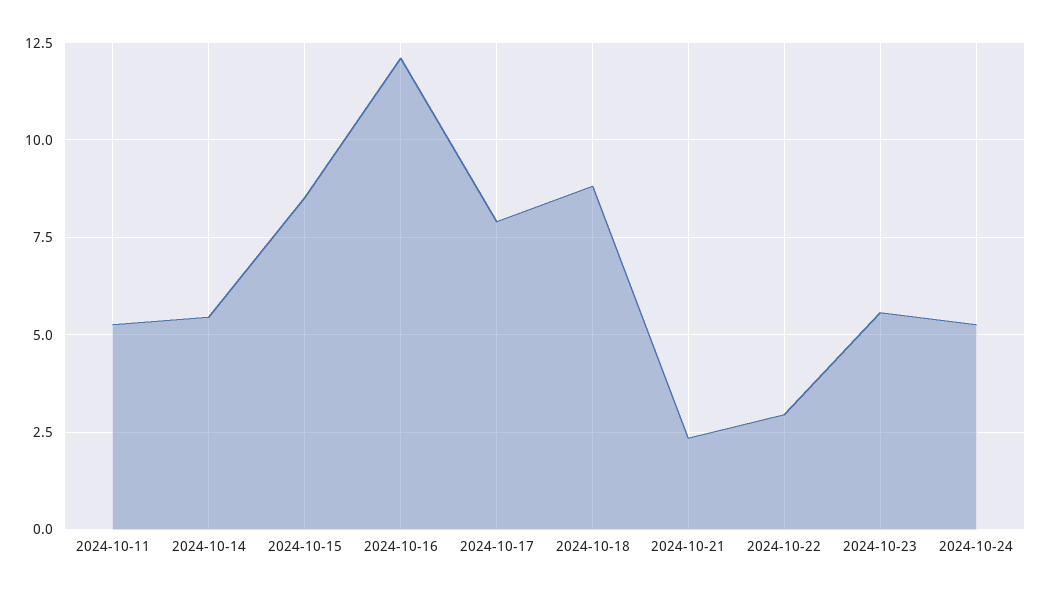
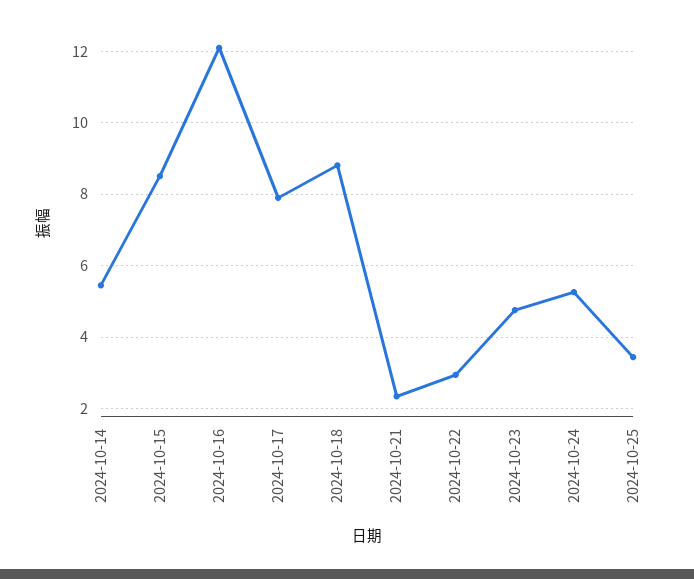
2024-10-11: 5.25 -> none
2024-10-23: 5.5 -> 4.8
2024-10-25: none -> 3.4

